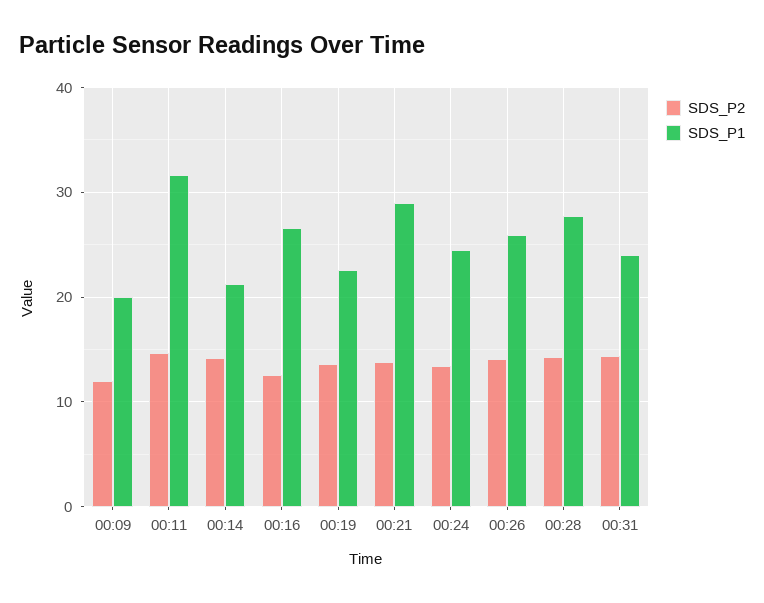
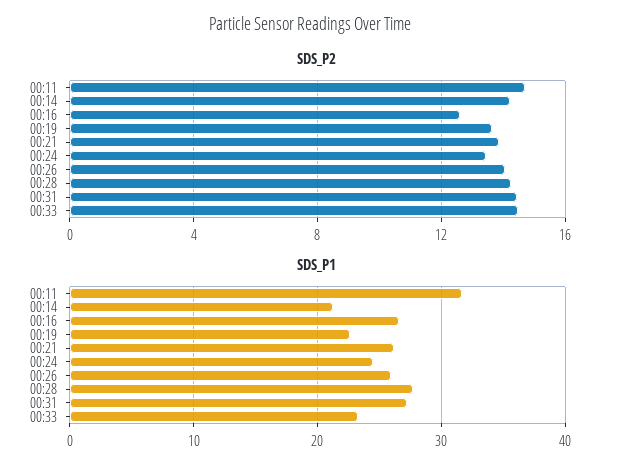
SDS_P2, 00:09: 12 -> none
SDS_P1, 00:09: 20 -> none
SDS_P1, 00:21: 29 -> 26
SDS_P1, 00:31: 24 -> 27
SDS_P2, 00:33: none -> 14.5
SDS_P1, 00:33: none -> 23

